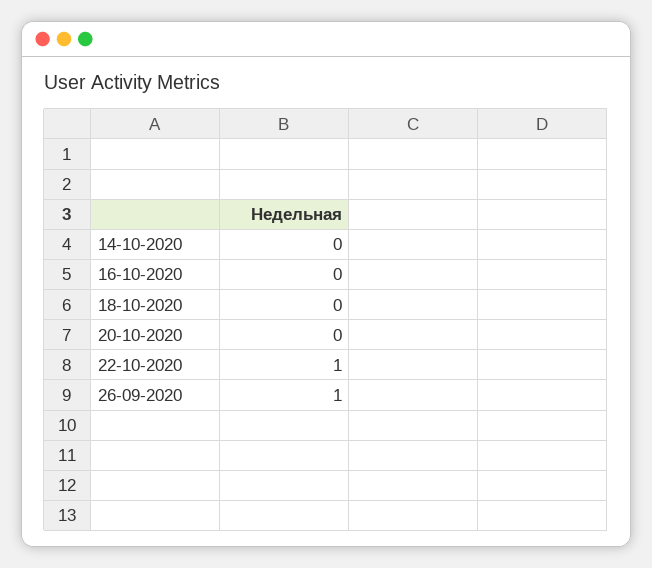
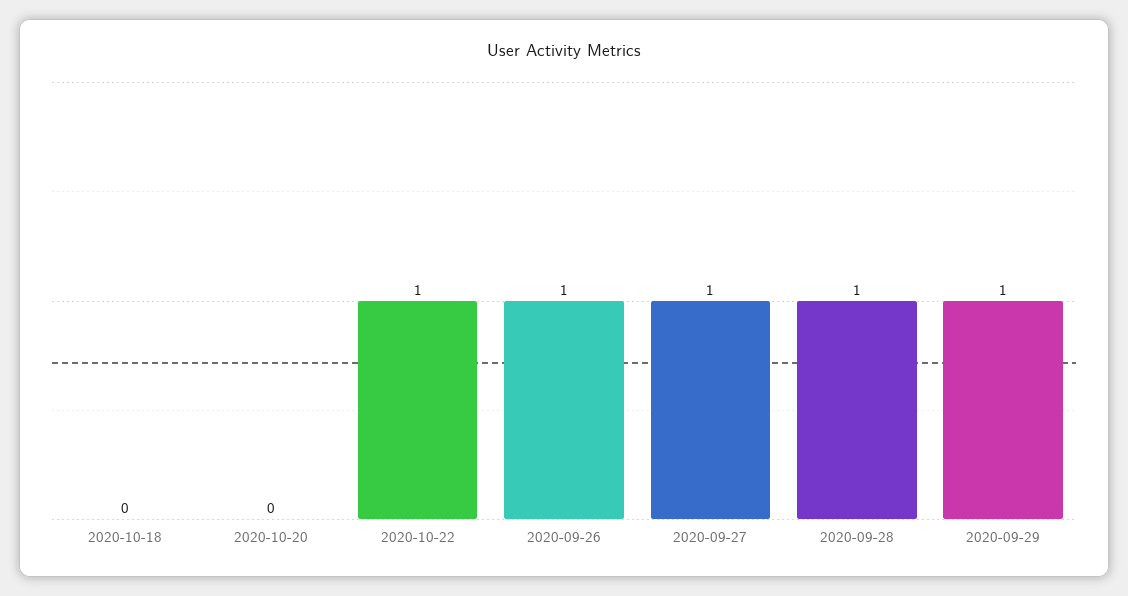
14-10-2020: 0 -> none
16-10-2020: 0 -> none
2020-09-27: none -> 1
2020-09-28: none -> 1
2020-09-29: none -> 1

